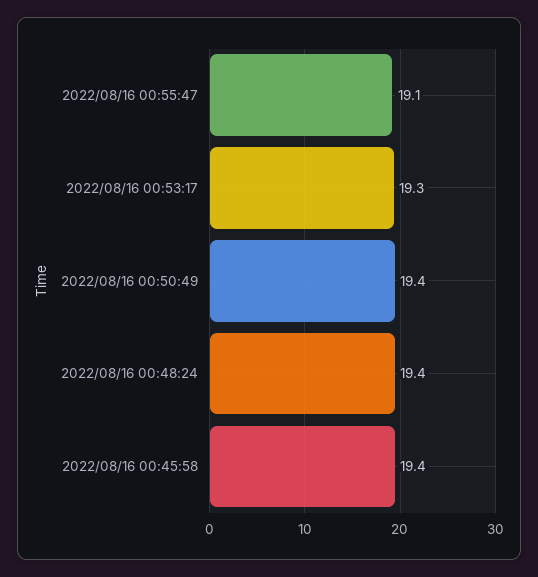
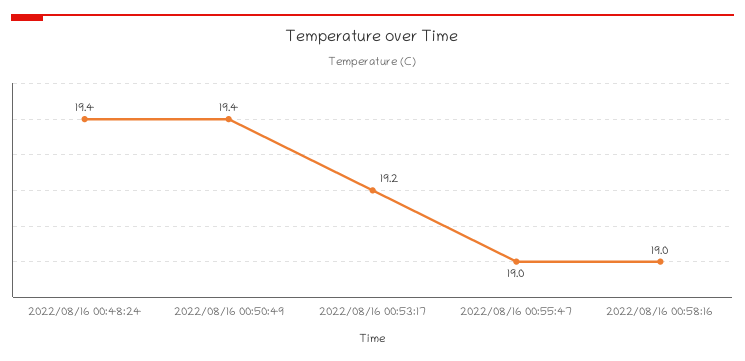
2022/08/16 00:55:47: 19.1 -> 19
2022/08/16 00:53:17: 19.3 -> 19.2
2022/08/16 00:45:58: 19.4 -> none
2022/08/16 00:58:16: none -> 19

